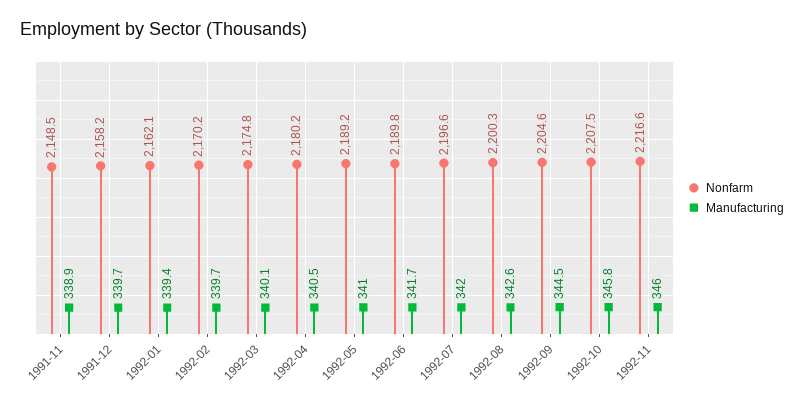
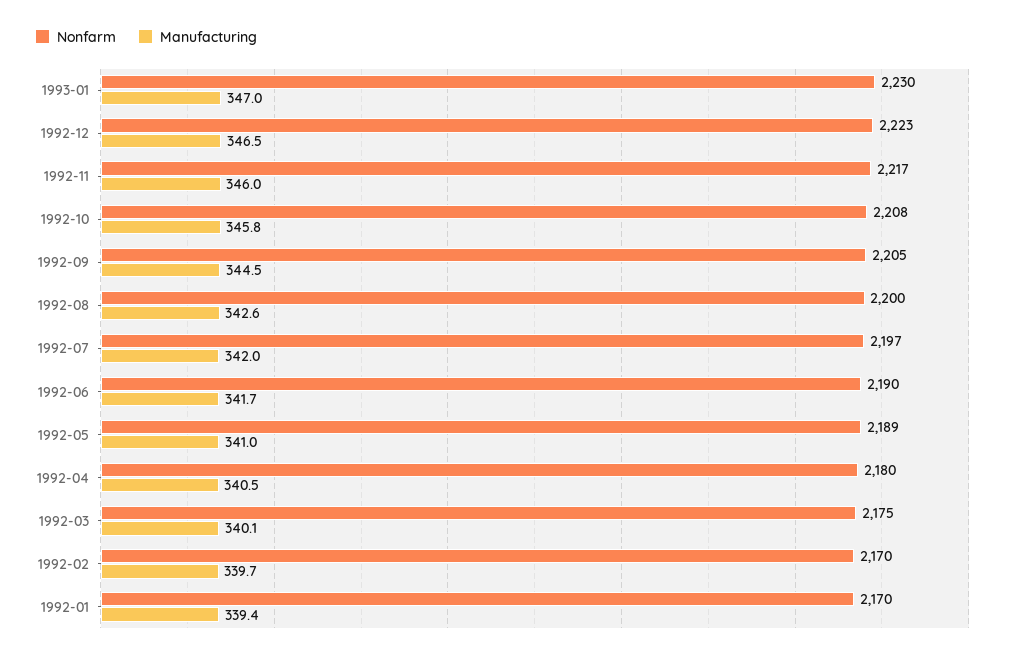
Nonfarm, 1991-11: 2148.5 -> none
Manufacturing, 1991-11: 338.9 -> none
Nonfarm, 1991-12: 2158.2 -> none
Manufacturing, 1991-12: 339.7 -> none
Nonfarm, 1992-01: 2162.1 -> 2170
Nonfarm, 1993-01: none -> 2230
Manufacturing, 1993-01: none -> 347
Nonfarm, 1992-12: none -> 2223
Manufacturing, 1992-12: none -> 346.5

